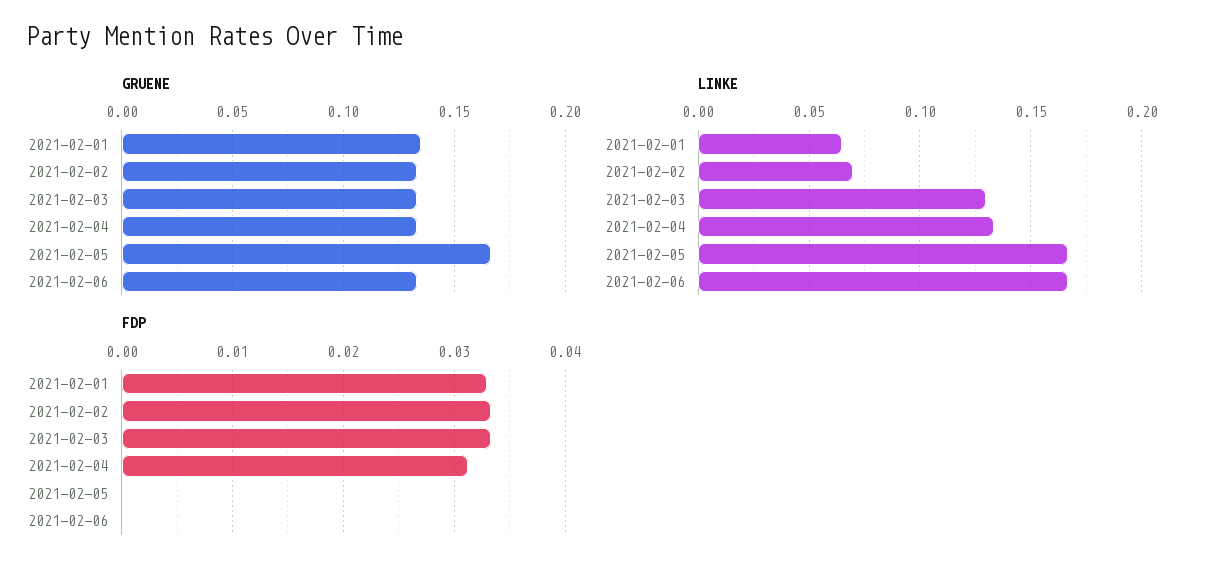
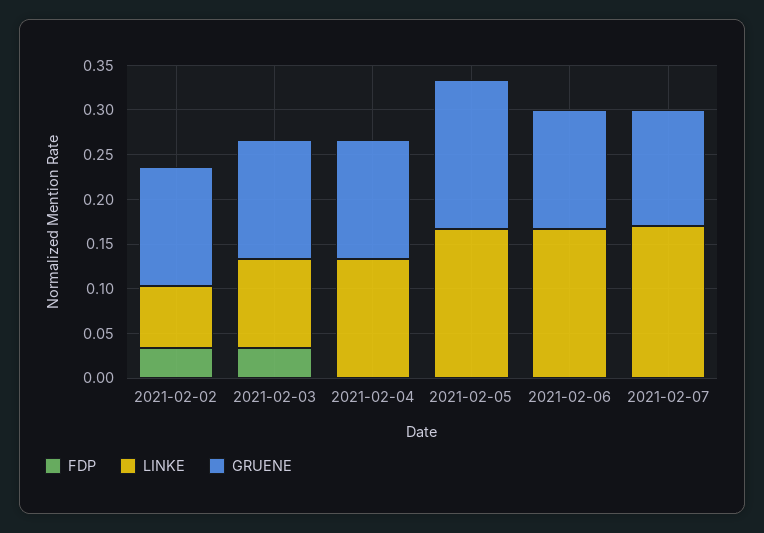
GRUENE, 2021-02-01: 0.135 -> none
LINKE, 2021-02-01: 0.065 -> none
LINKE, 2021-02-03: 0.13 -> 0.1
FDP, 2021-02-01: 0.033 -> none
FDP, 2021-02-04: 0.031 -> 0
FDP, 2021-02-07: none -> 0
LINKE, 2021-02-07: none -> 0.17
GRUENE, 2021-02-07: none -> 0.13

